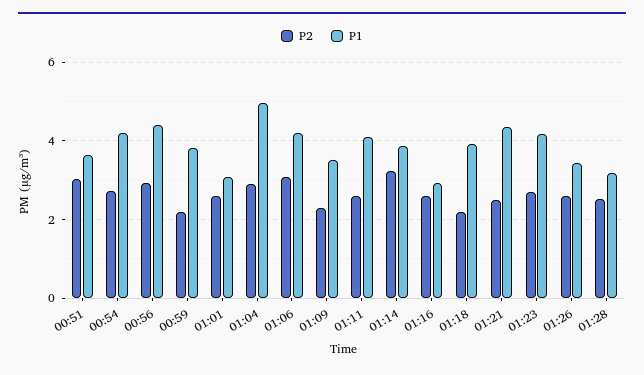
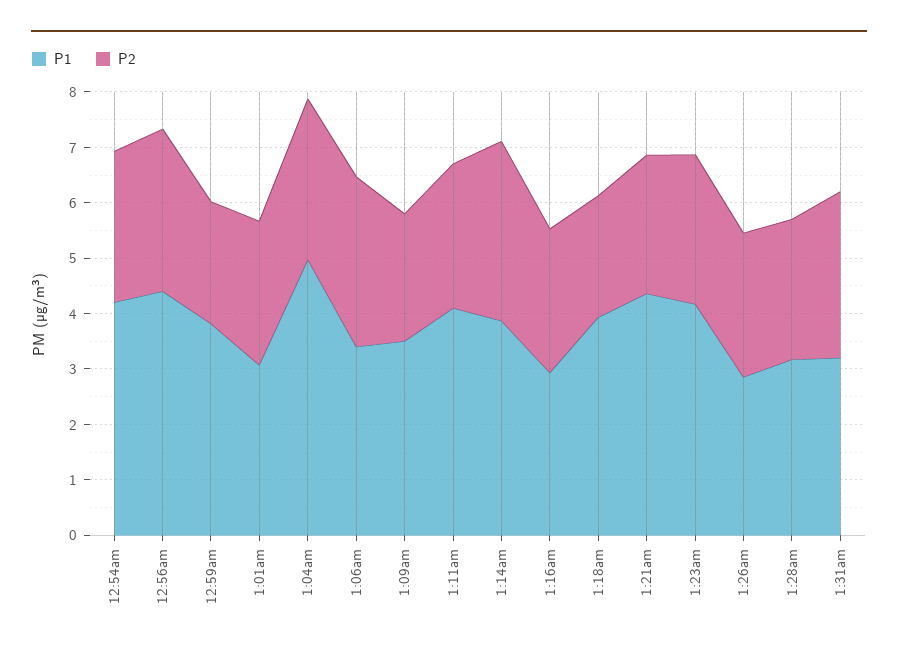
P2, 00:51: 3 -> none
P1, 00:51: 3.6 -> none
P1, 01:06: 4.2 -> 3.4
P1, 01:26: 3.4 -> 2.8
P1, 1:31am: none -> 3.2
P2, 1:31am: none -> 3

